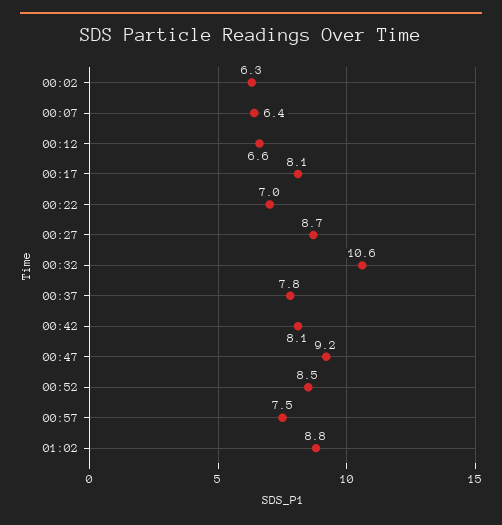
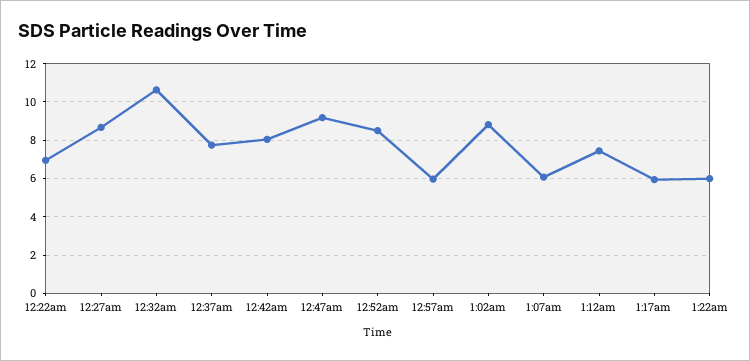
00:02: 6.3 -> none
00:07: 6.4 -> none
00:12: 6.6 -> none
00:17: 8.1 -> none
00:57: 7.5 -> 6
1:07am: none -> 6
1:12am: none -> 7.5
1:17am: none -> 6
1:22am: none -> 6

